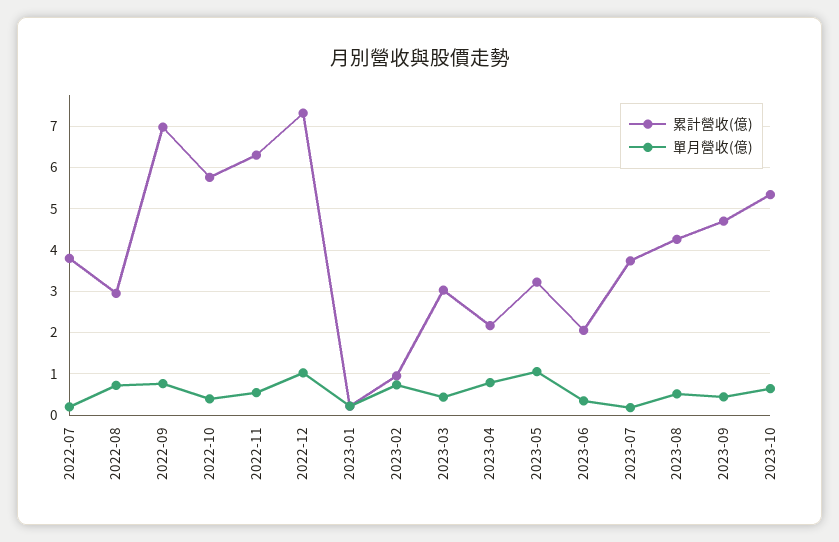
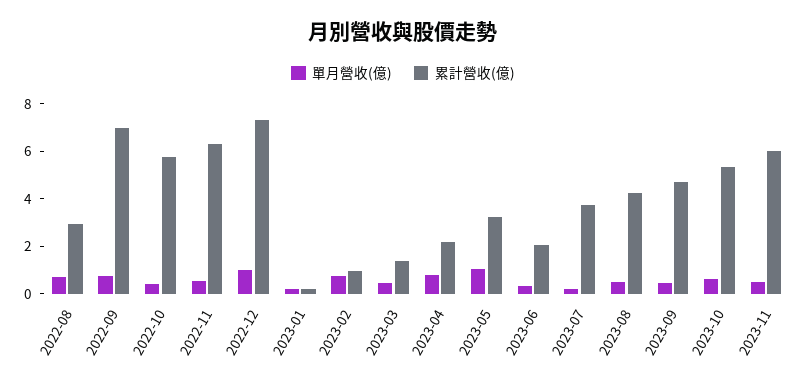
累計營收(億), 2022-07: 3.8 -> none
單月營收(億), 2022-07: 0.2 -> none
累計營收(億), 2023-03: 3 -> 1.5
單月營收(億), 2023-11: none -> 0.5
累計營收(億), 2023-11: none -> 6

